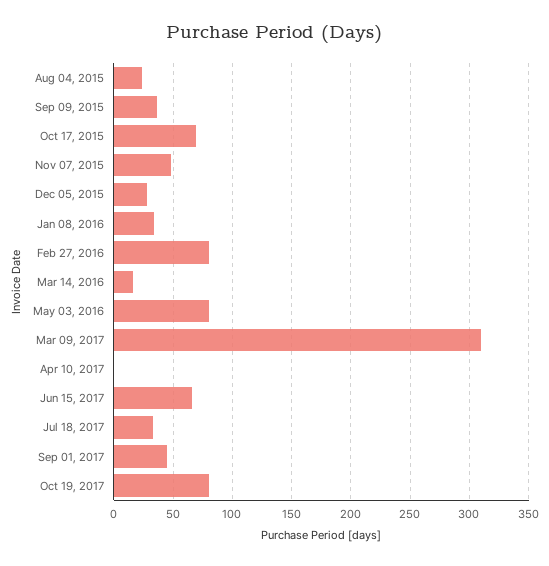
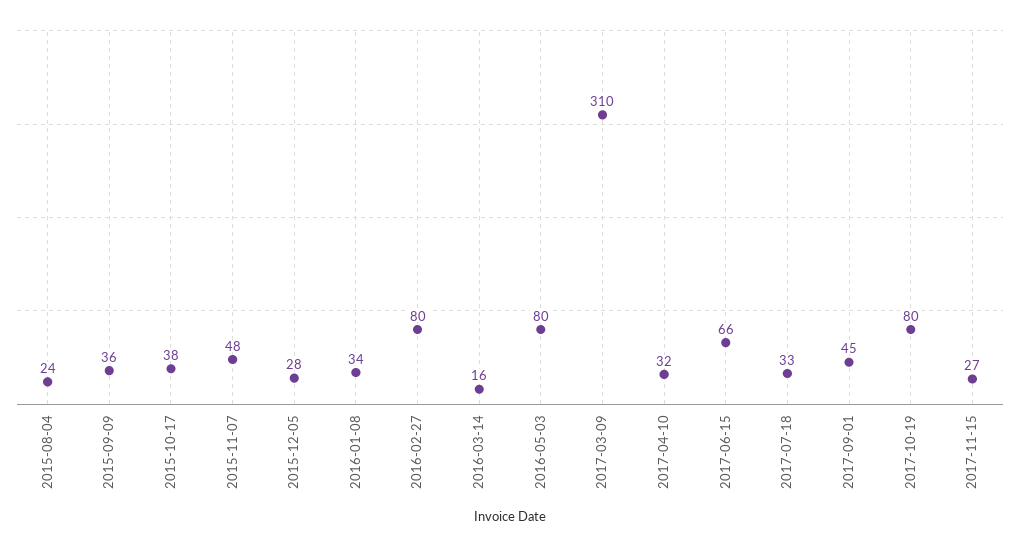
Oct 17, 2015: 70 -> 38
Apr 10, 2017: 0 -> 32
2017-11-15: none -> 27

